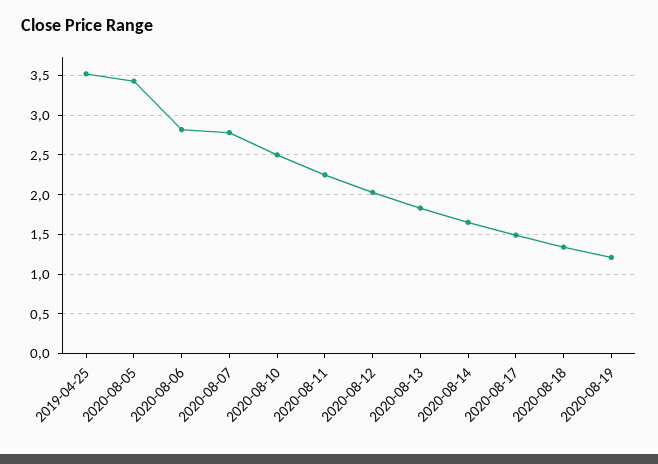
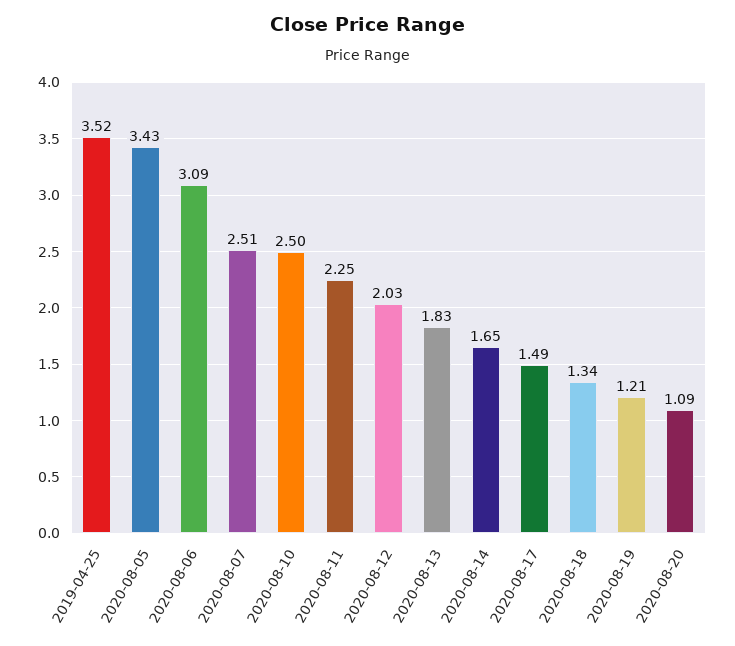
2020-08-06: 2.8 -> 3.09
2020-08-07: 2.8 -> 2.51
2020-08-20: none -> 1.09

